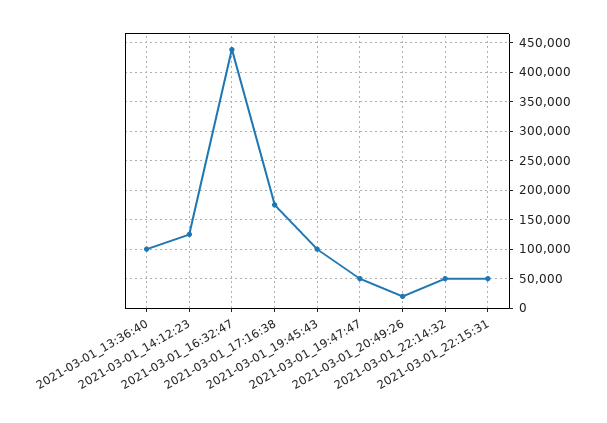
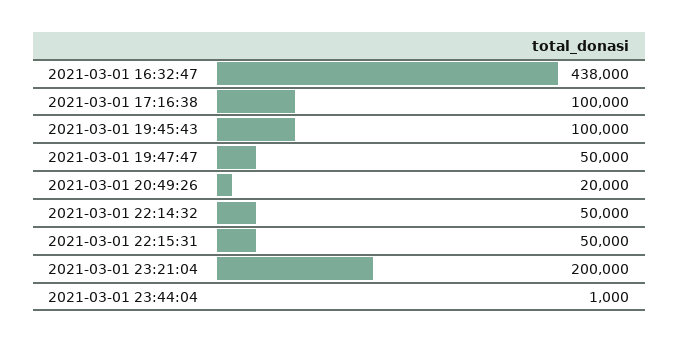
2021-03-01_13:36:40: 100000 -> none
2021-03-01_14:12:23: 125000 -> none
2021-03-01_17:16:38: 175000 -> 100000
2021-03-01 23:21:04: none -> 200000
2021-03-01 23:44:04: none -> 1000

